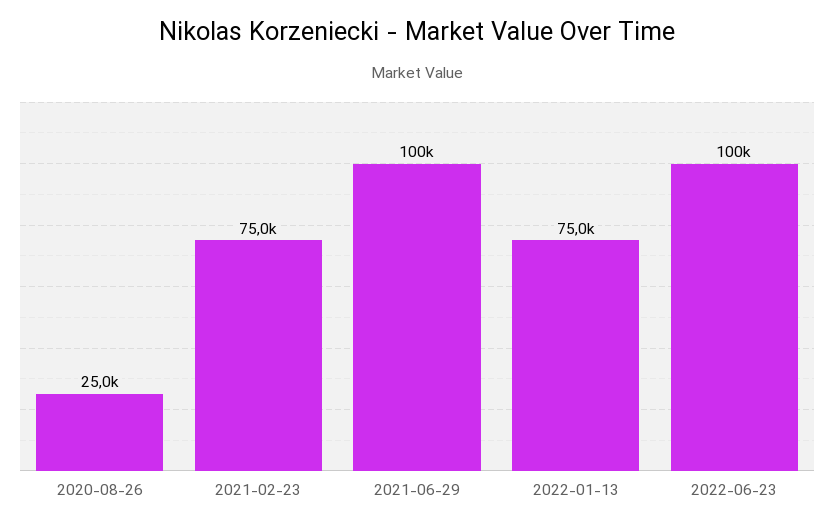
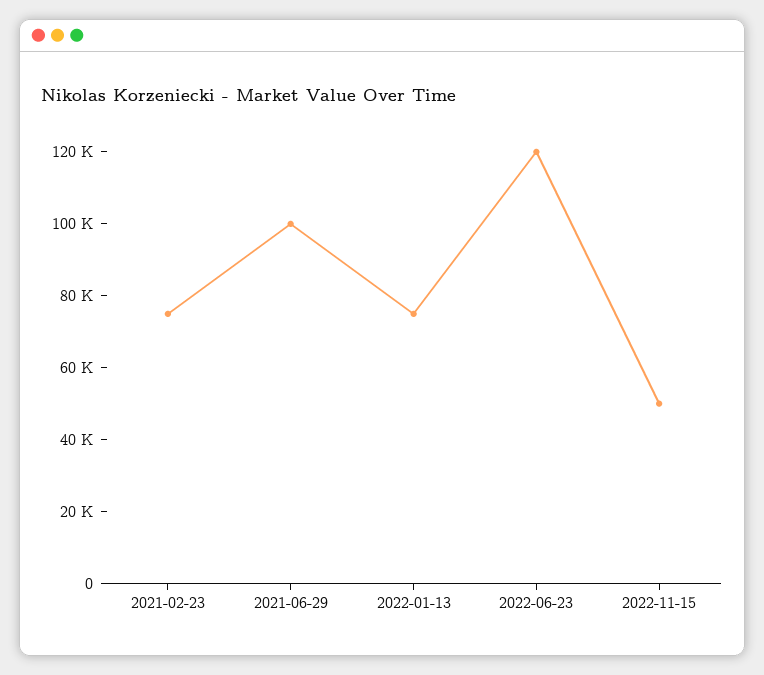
2020-08-26: 25000 -> none
2022-06-23: 100000 -> 120000
2022-11-15: none -> 50000

